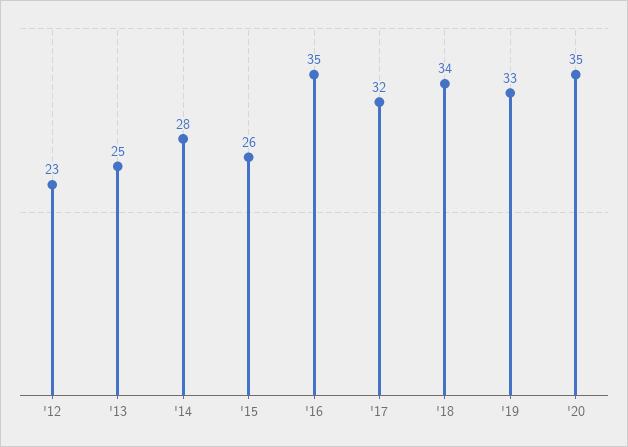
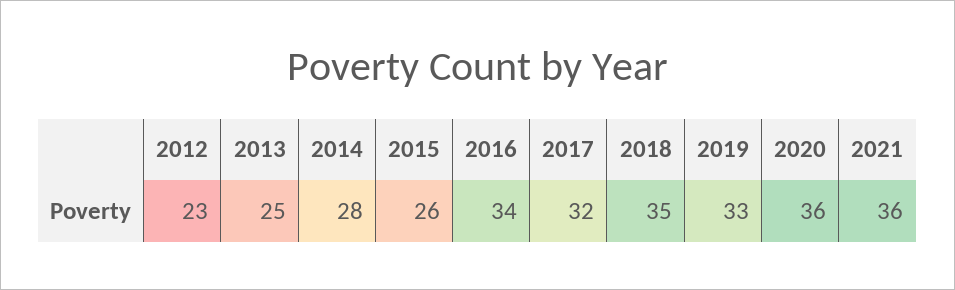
'16: 35 -> 34
'18: 34 -> 35
'20: 35 -> 36
2021: none -> 36

